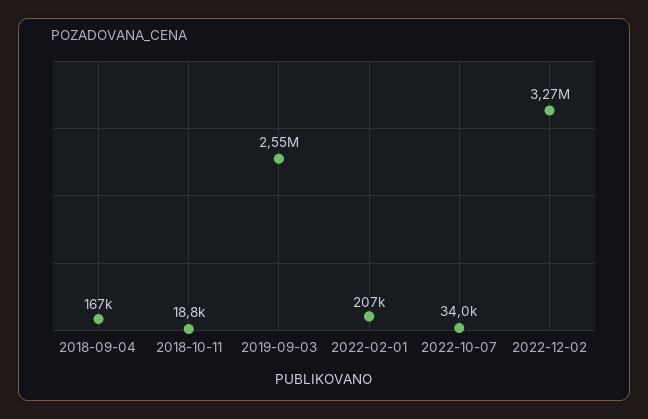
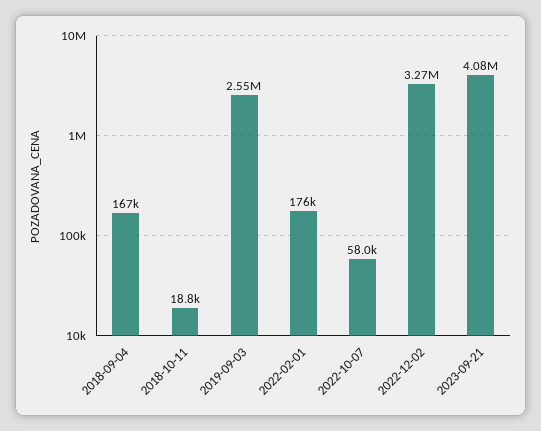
2022-02-01: 207000 -> 176000
2022-10-07: 34000 -> 58000
2023-09-21: none -> 4080000

